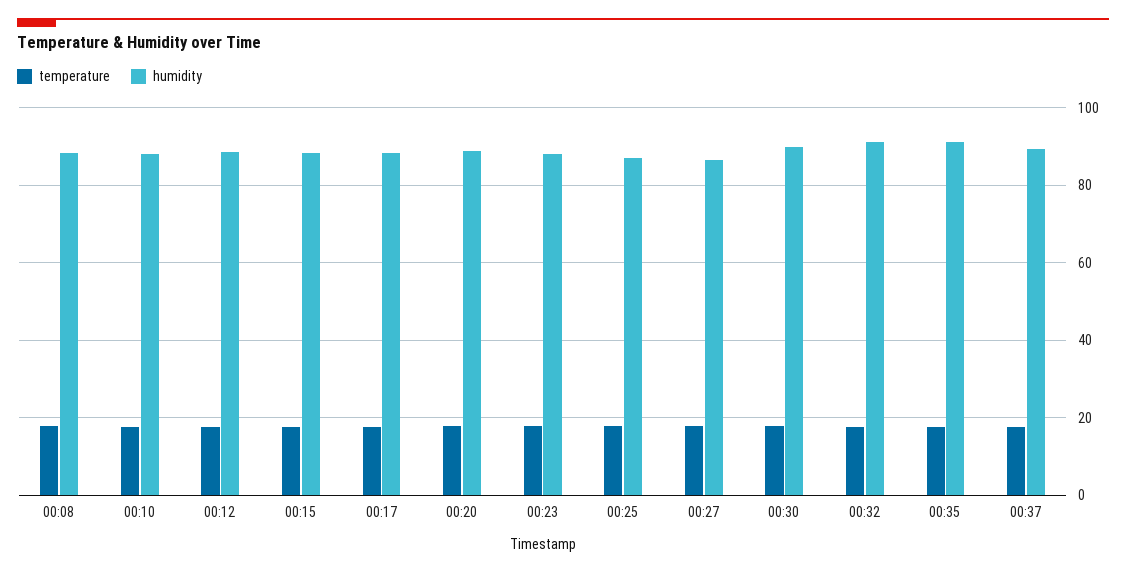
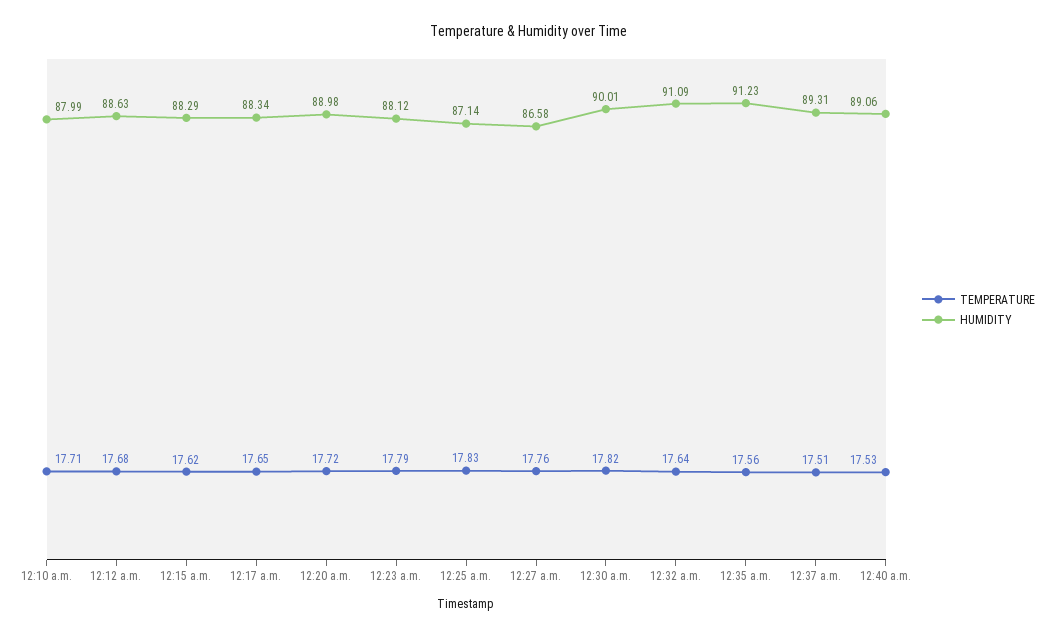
temperature, 00:08: 18 -> none
humidity, 00:08: 88 -> none
temperature, 12:40 a.m.: none -> 17.53
humidity, 12:40 a.m.: none -> 89.06

